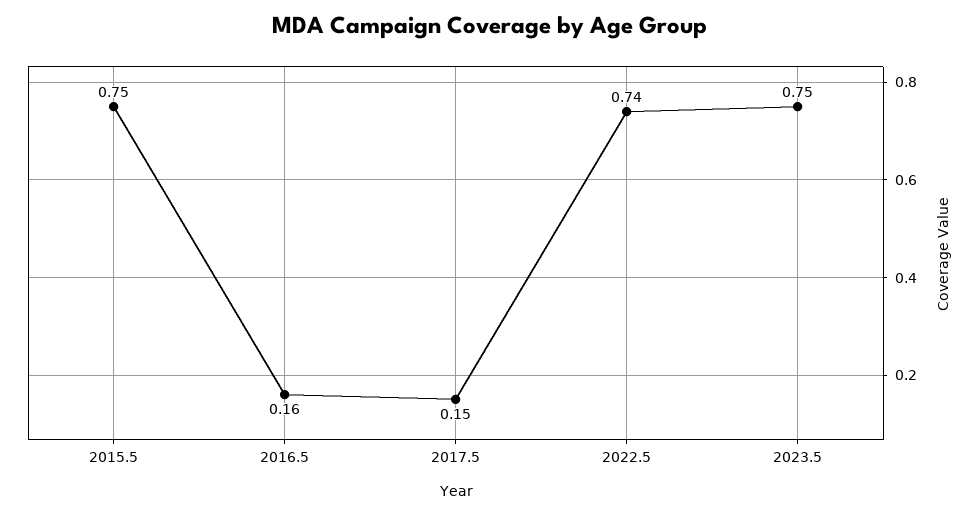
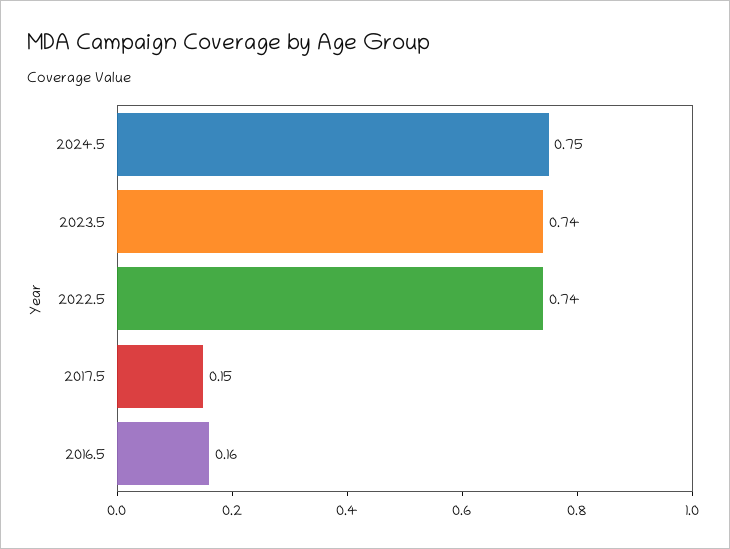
2015.5: 0.75 -> none
2023.5: 0.75 -> 0.74
2024.5: none -> 0.75

